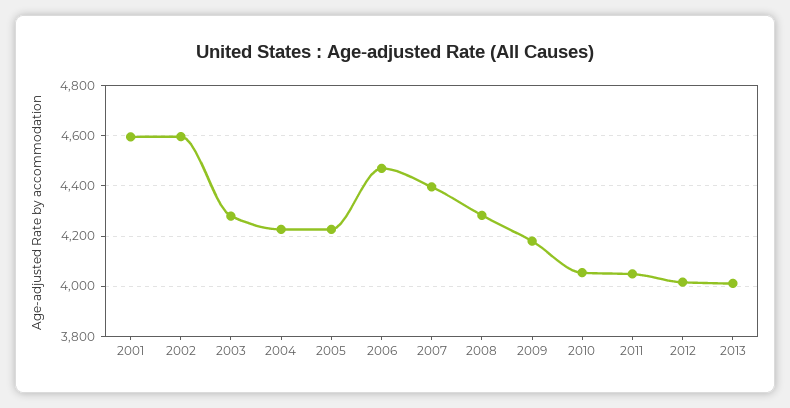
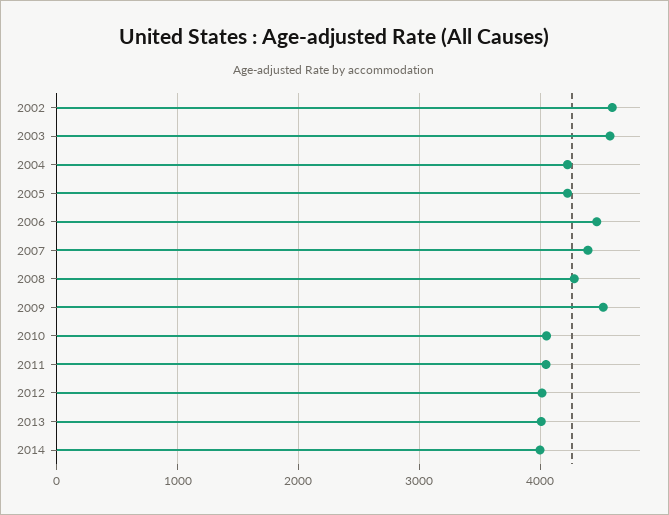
2001: 4600 -> none
2003: 4275 -> 4600
2009: 4175 -> 4500
2014: none -> 4000

